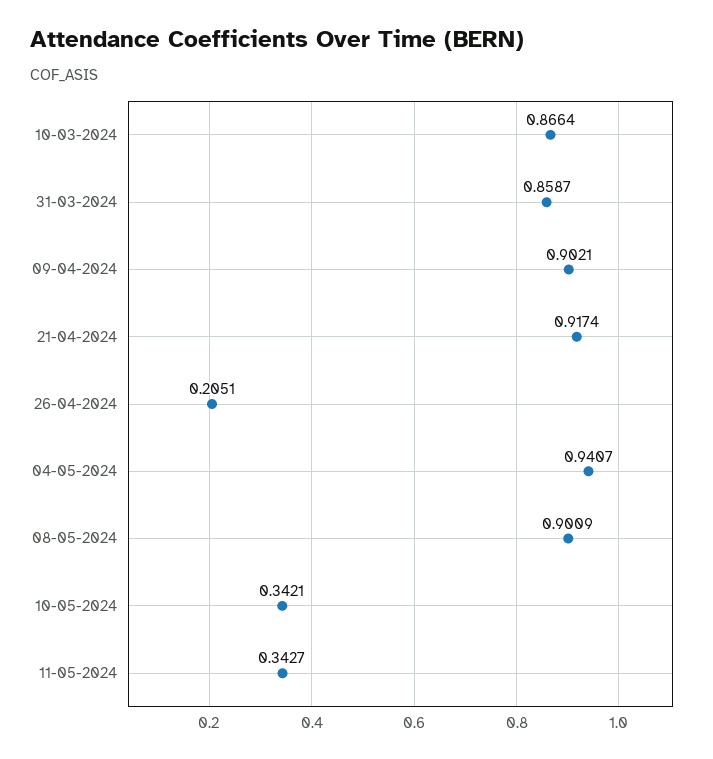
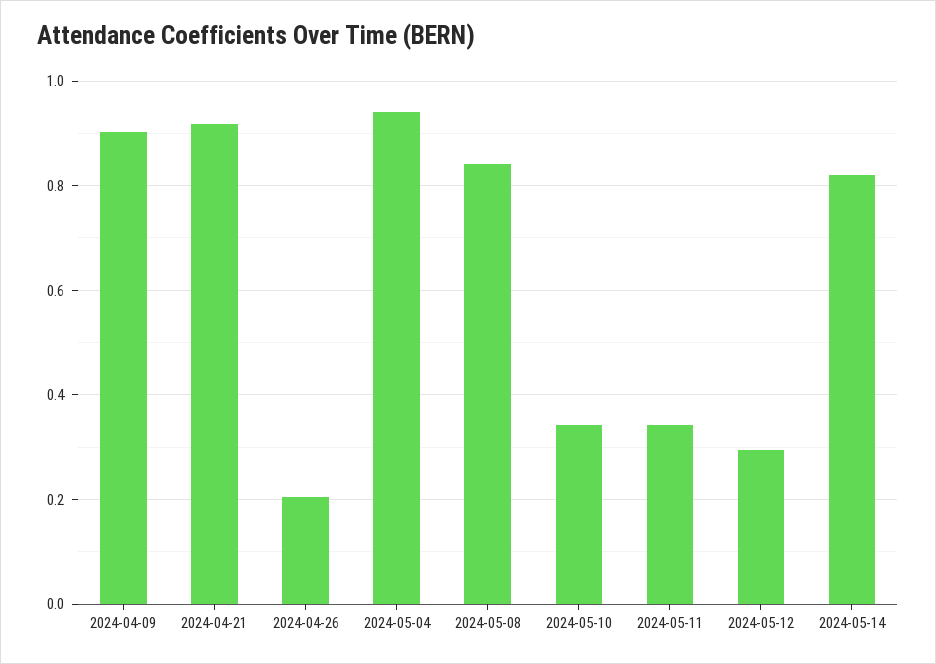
10-03-2024: 0.8664 -> none
31-03-2024: 0.8587 -> none
08-05-2024: 0.9009 -> 0.84
2024-05-12: none -> 0.3
2024-05-14: none -> 0.82

